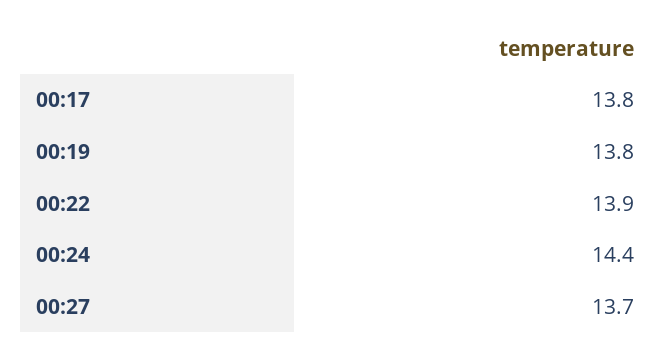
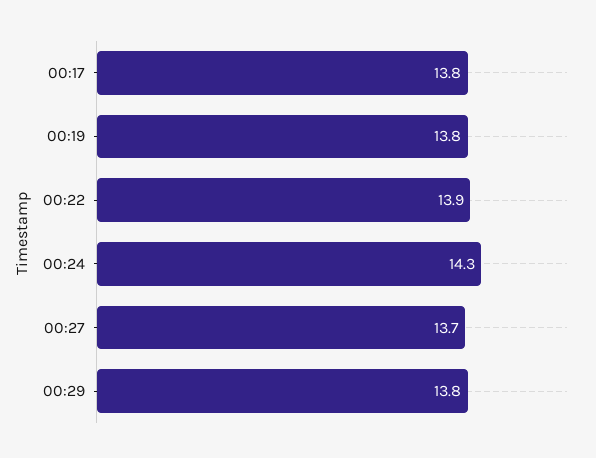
00:24: 14.4 -> 14.3
00:29: none -> 13.8

